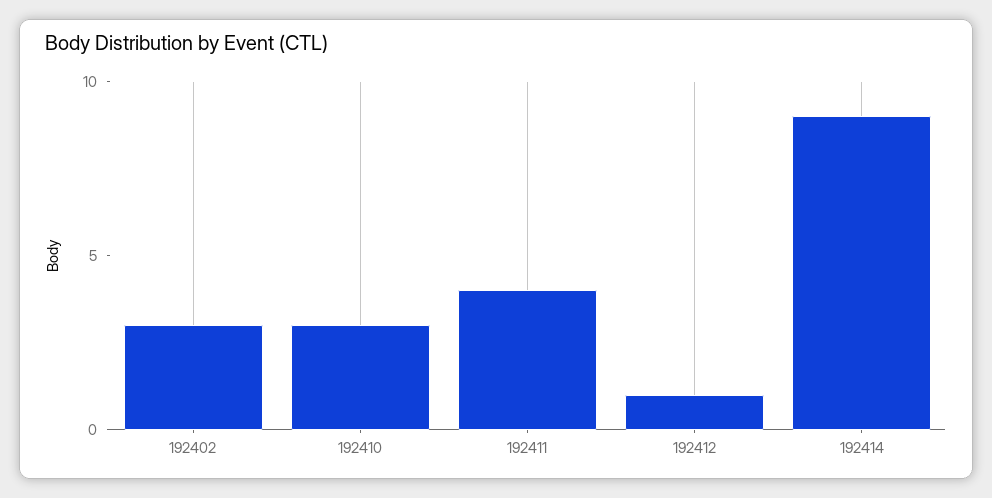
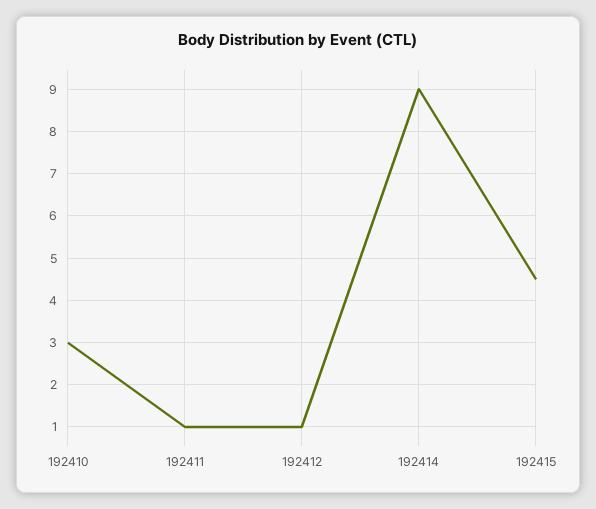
192402: 3 -> none
192411: 4 -> 1
192415: none -> 4.5

